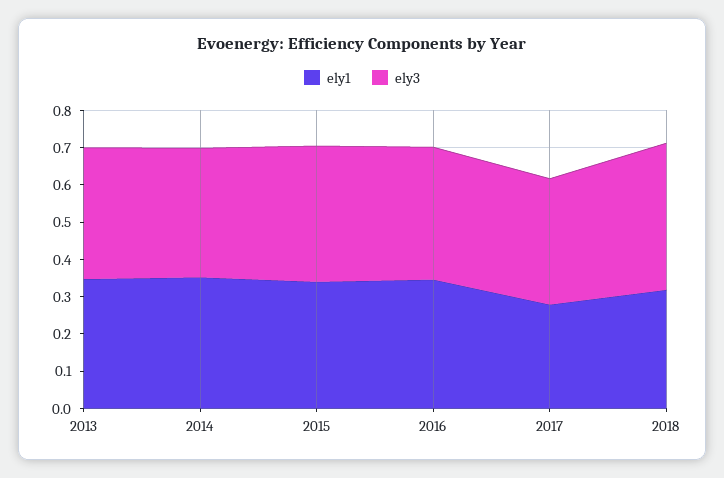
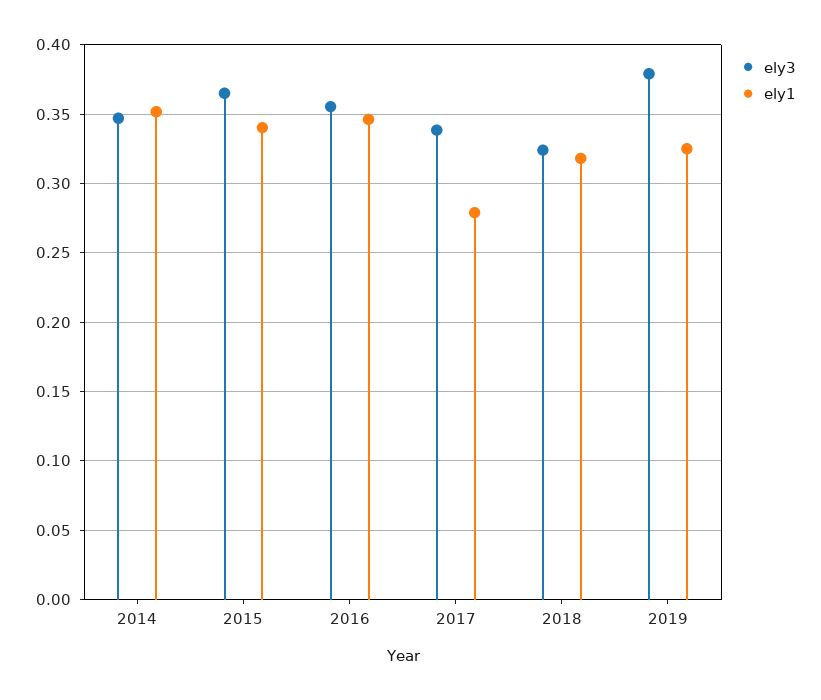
ely1, 2013: 0.35 -> none
ely3, 2013: 0.35 -> none
ely3, 2018: 0.4 -> 0.325
ely3, 2019: none -> 0.38
ely1, 2019: none -> 0.325

